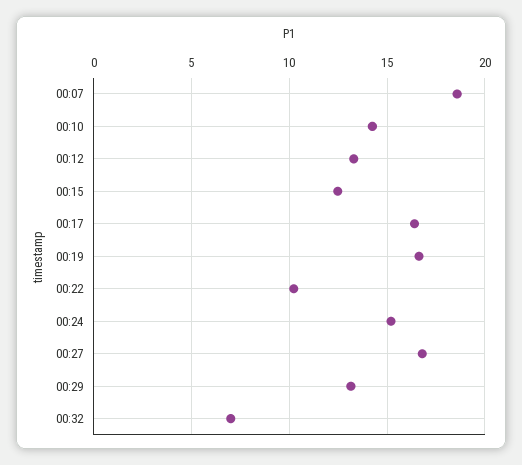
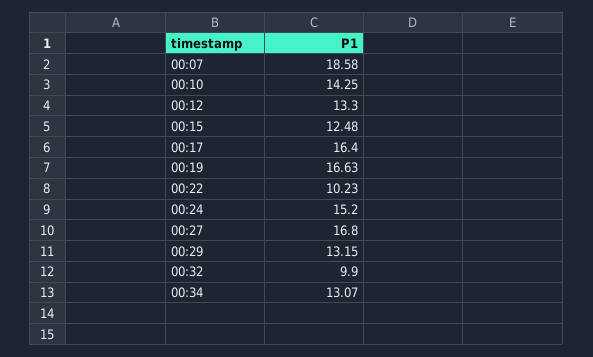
00:32: 7 -> 9.9
00:34: none -> 13.07

